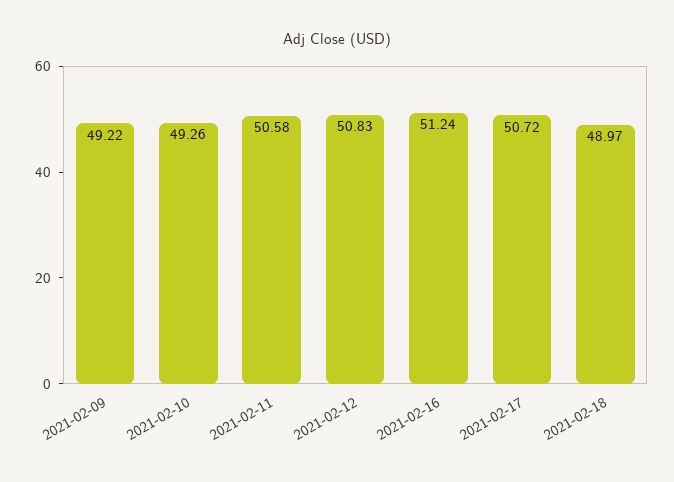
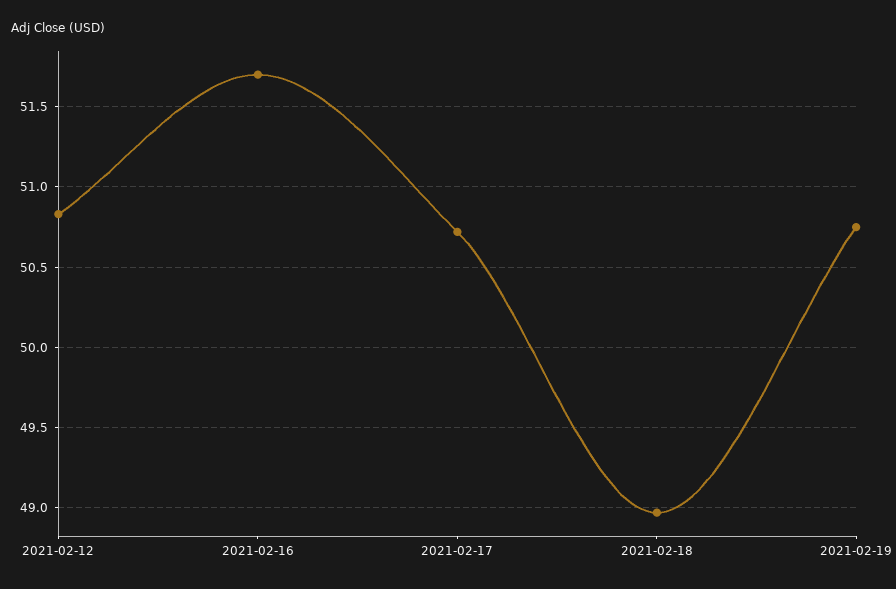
2021-02-09: 49.22 -> none
2021-02-10: 49.26 -> none
2021-02-11: 50.58 -> none
2021-02-16: 51.24 -> 51.7
2021-02-19: none -> 50.75

